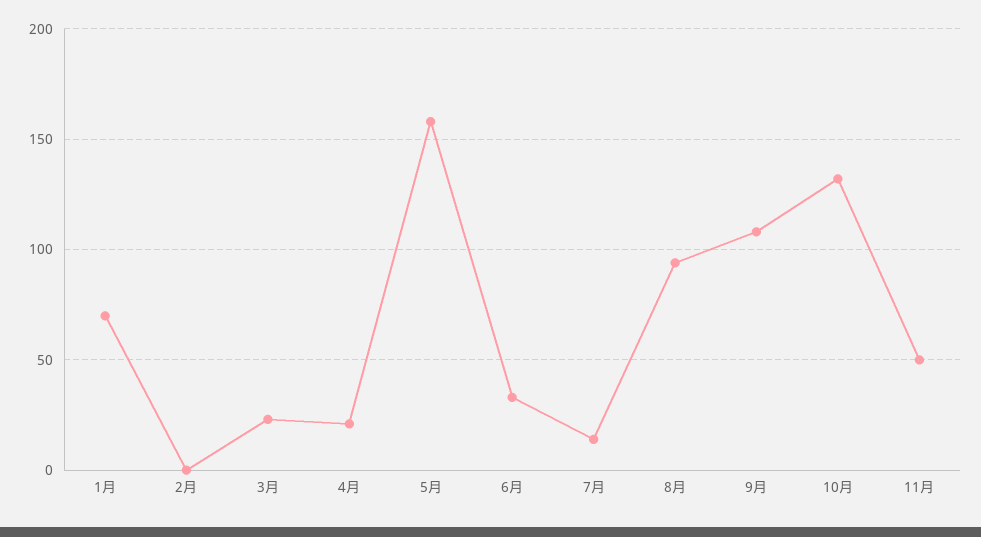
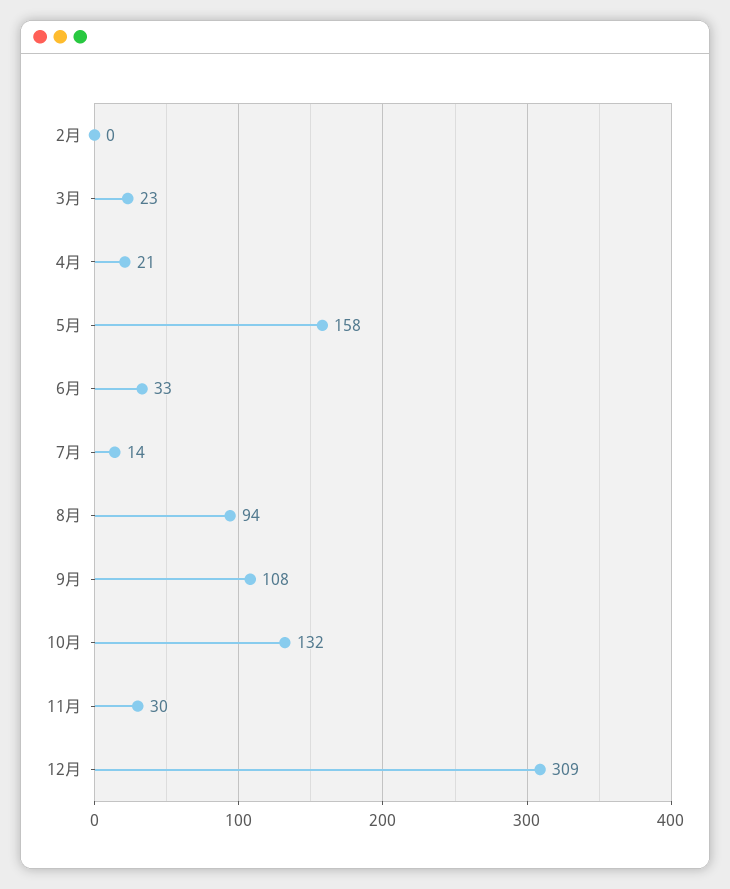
1月: 70 -> none
11月: 50 -> 30
12月: none -> 309

